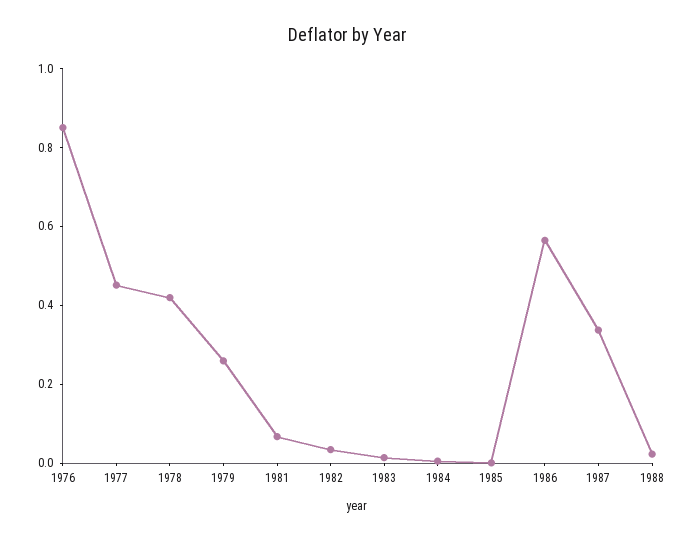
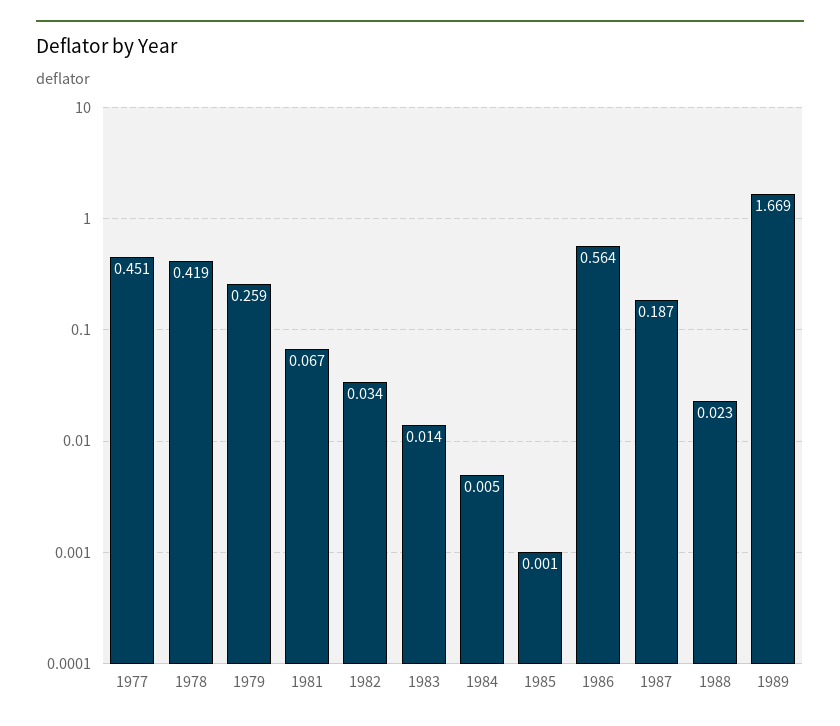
1976: 0.85 -> none
1987: 0.35 -> 0.187
1989: none -> 1.669

